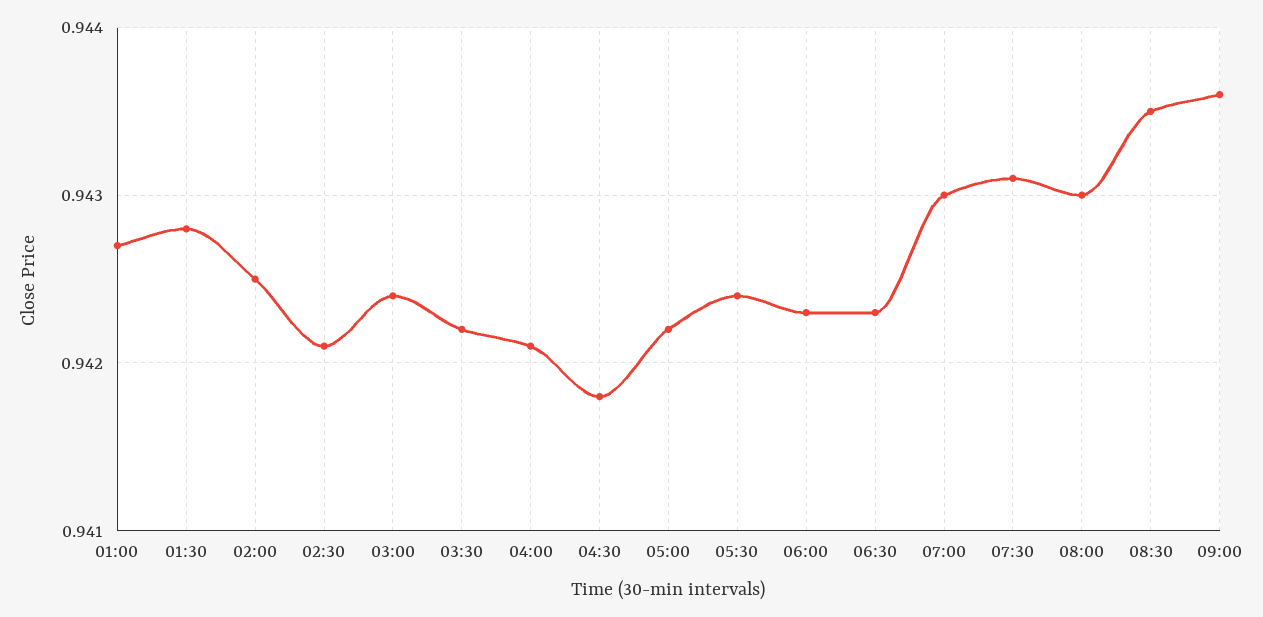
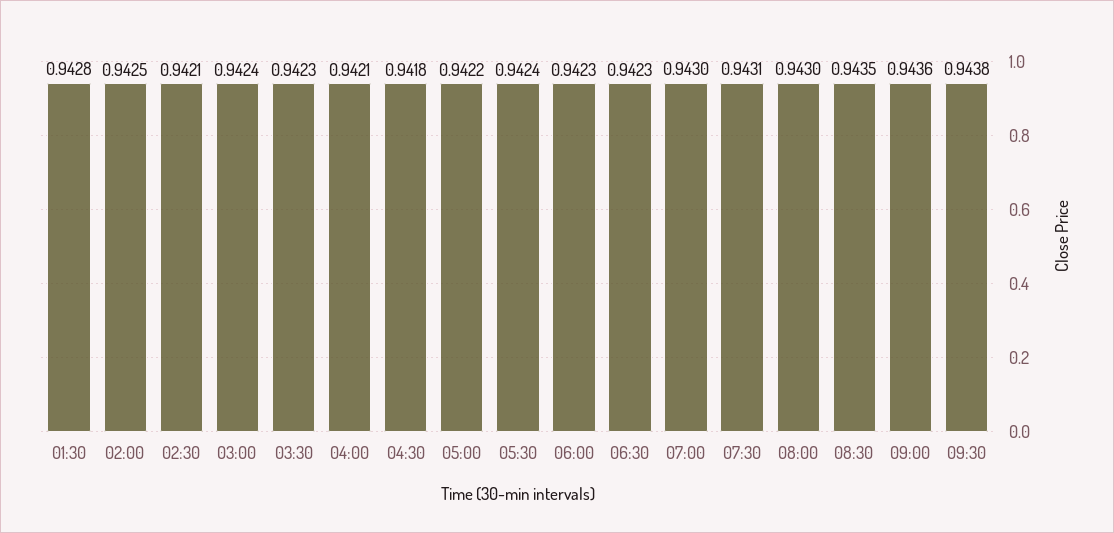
01:00: 0.9427 -> none
03:30: 0.9422 -> 0.9423
09:30: none -> 0.9438

